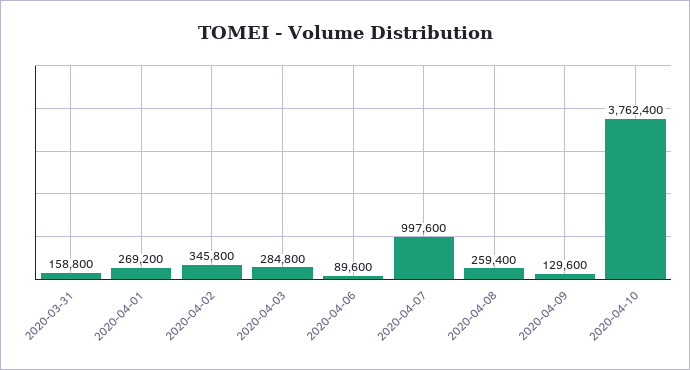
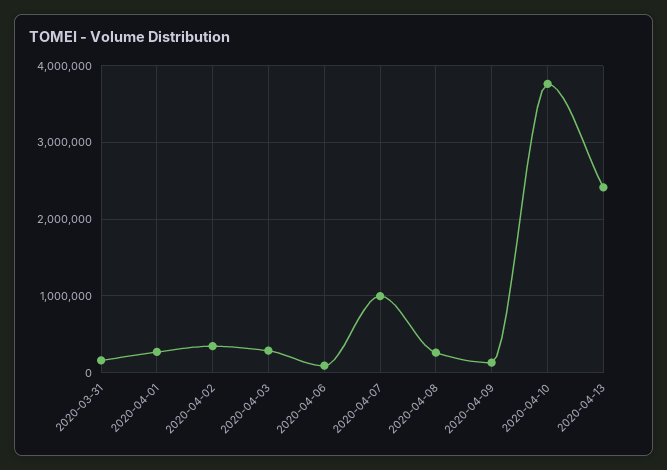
2020-04-13: none -> 2400000

